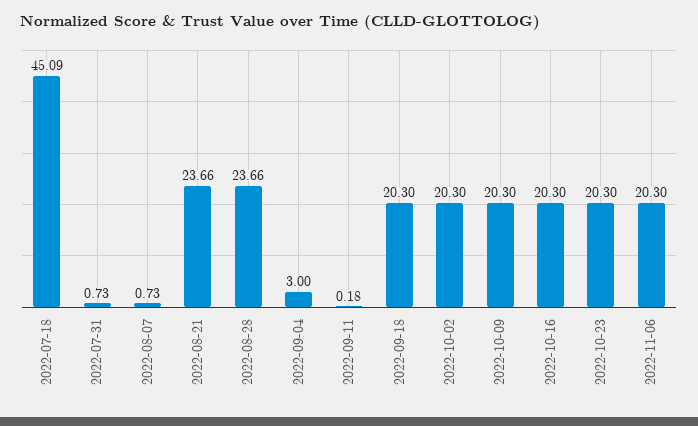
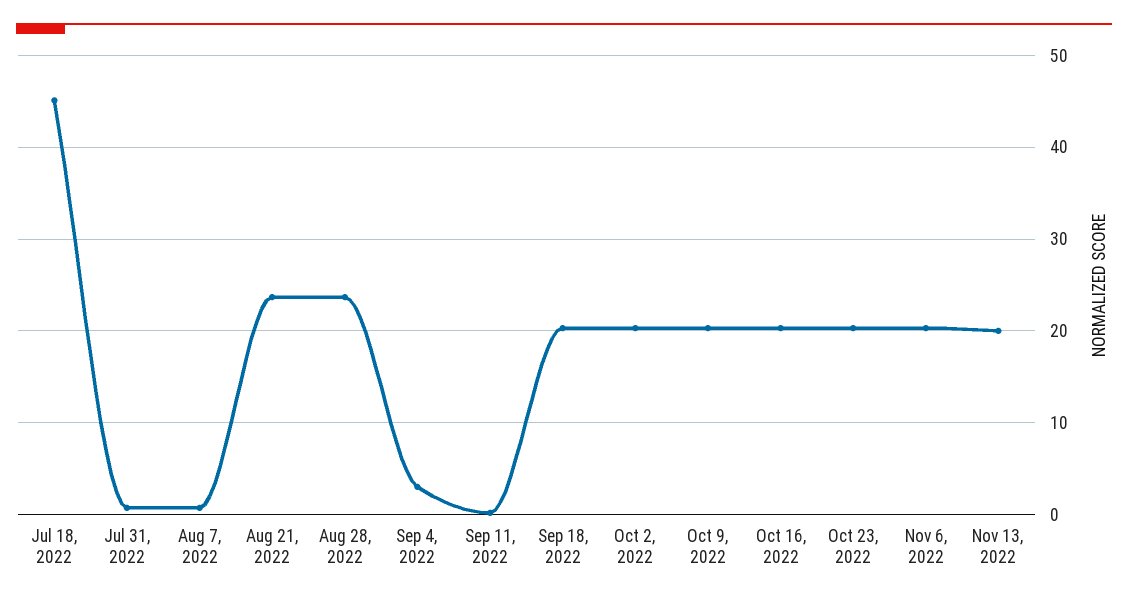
Nov 13, 2022: none -> 20

